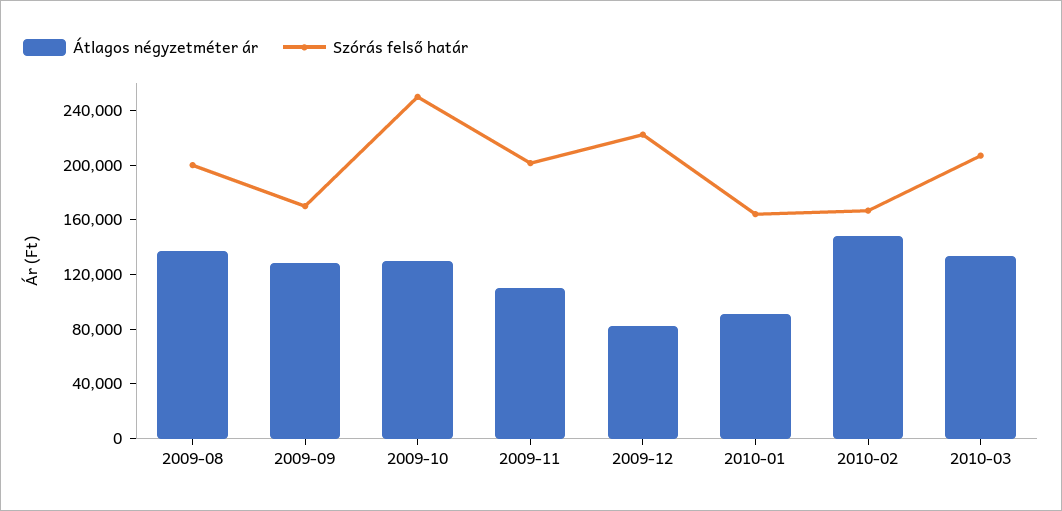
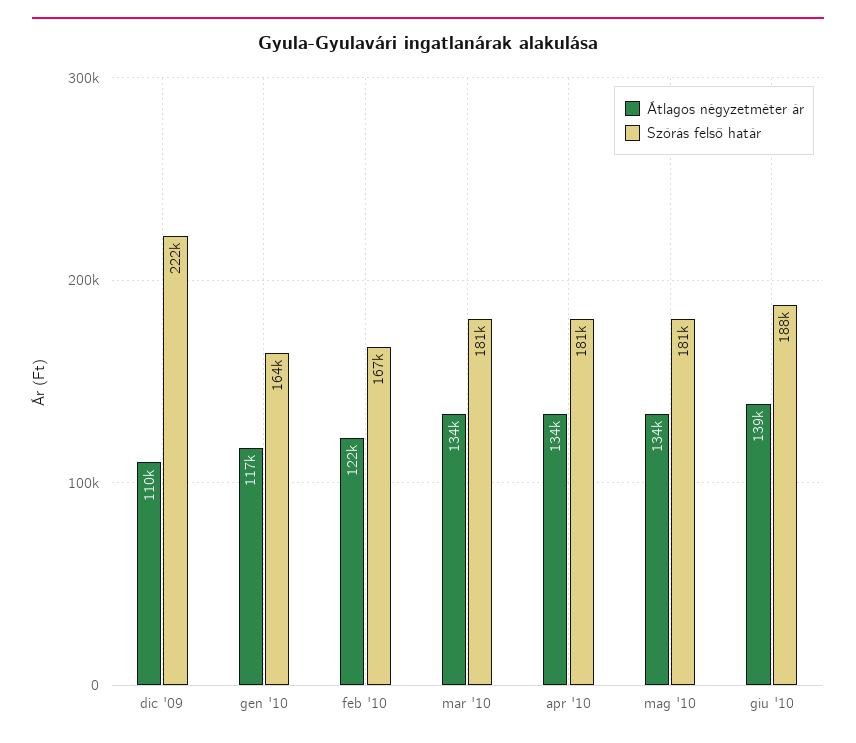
Átlagos négyzetméter ár, 2009-08: 140000 -> none
Szórás felső határ, 2009-08: 200000 -> none
Átlagos négyzetméter ár, 2009-09: 130000 -> none
Szórás felső határ, 2009-09: 170000 -> none
Átlagos négyzetméter ár, 2009-10: 130000 -> none
Szórás felső határ, 2009-10: 250000 -> none
Átlagos négyzetméter ár, 2009-11: 110000 -> none
Szórás felső határ, 2009-11: 200000 -> none
Átlagos négyzetméter ár, 2009-12: 80000 -> 110000
Átlagos négyzetméter ár, 2010-01: 90000 -> 117000
Átlagos négyzetméter ár, 2010-02: 150000 -> 122000
Szórás felső határ, 2010-03: 210000 -> 181000
Átlagos négyzetméter ár, apr '10: none -> 134000
Szórás felső határ, apr '10: none -> 181000
Átlagos négyzetméter ár, mag '10: none -> 134000
Szórás felső határ, mag '10: none -> 181000
Átlagos négyzetméter ár, giu '10: none -> 139000
Szórás felső határ, giu '10: none -> 188000

